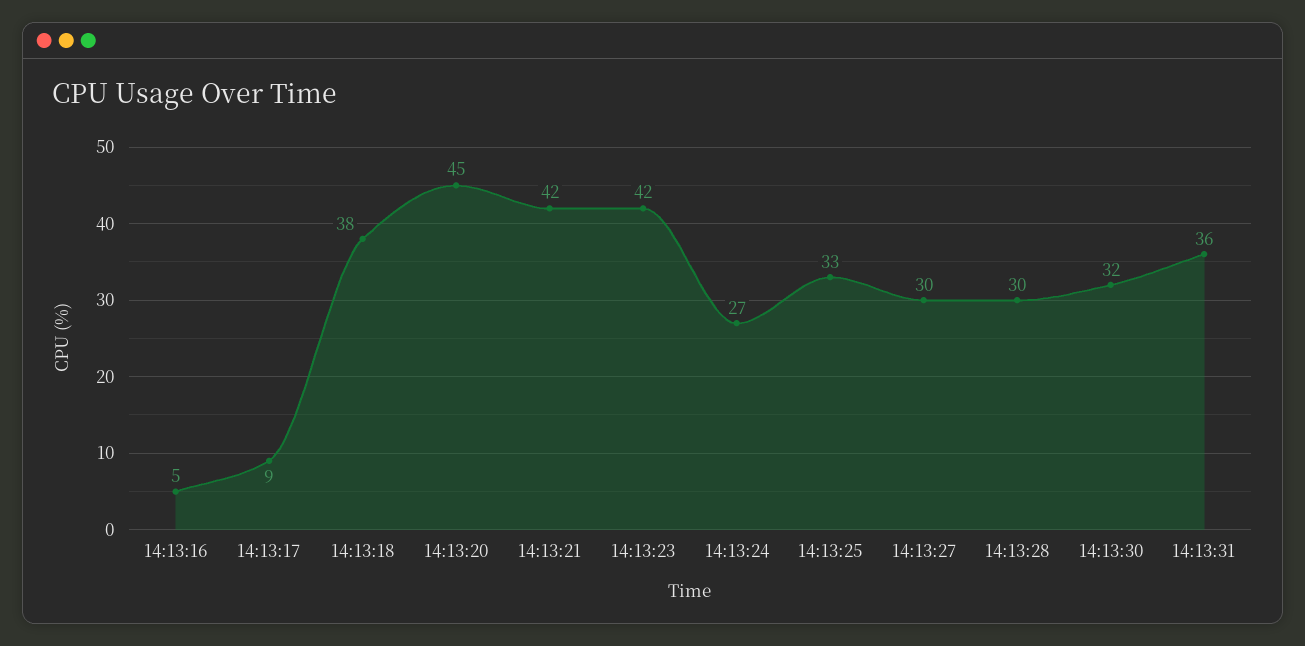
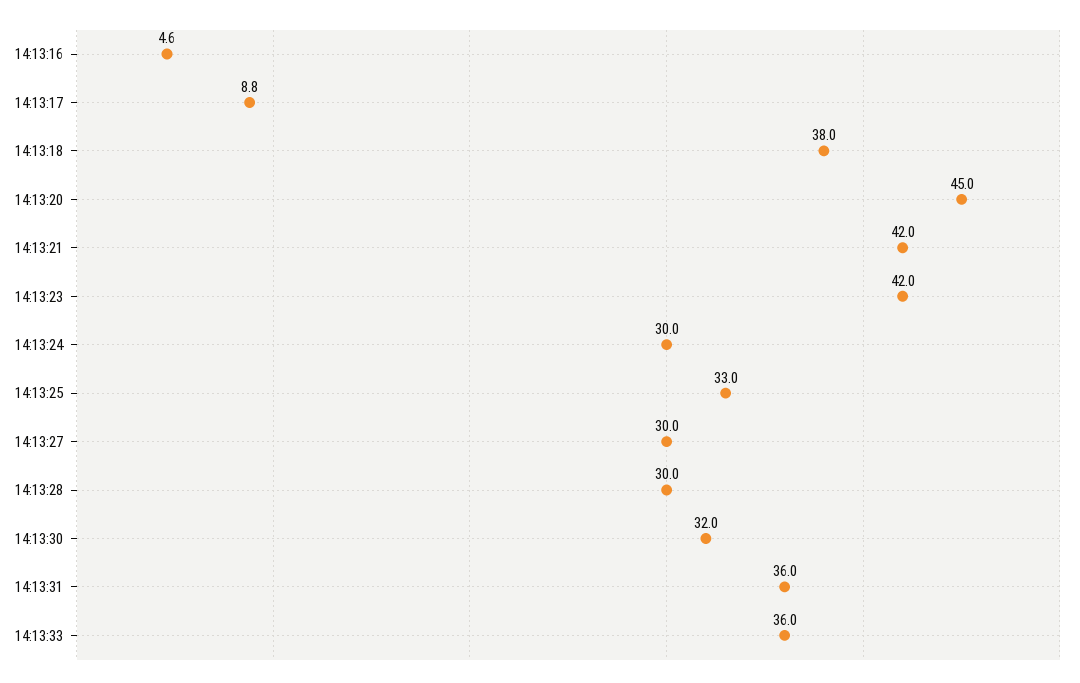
14:13:24: 27 -> 30
14:13:33: none -> 36

